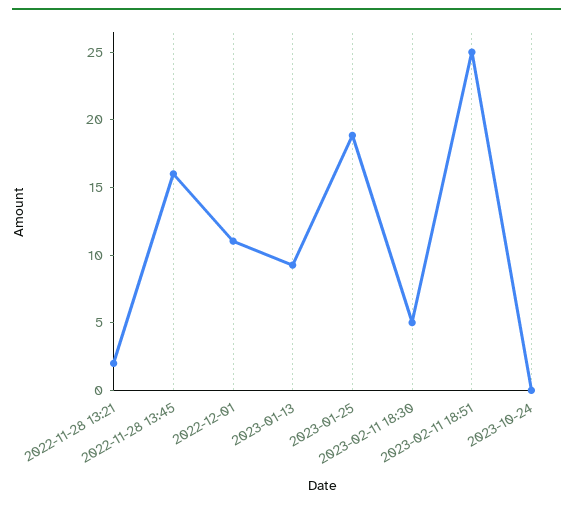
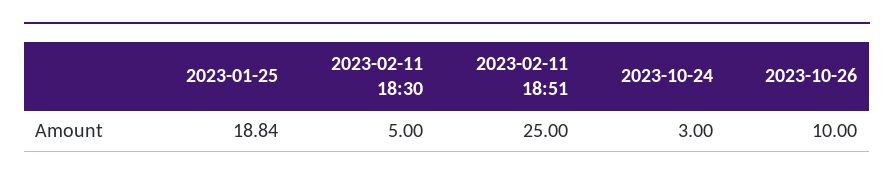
2022-11-28 13:21: 2 -> none
2022-11-28 13:45: 16 -> none
2022-12-01: 11 -> none
2023-01-13: 9 -> none
2023-10-24: 0 -> 3
2023-10-26: none -> 10

